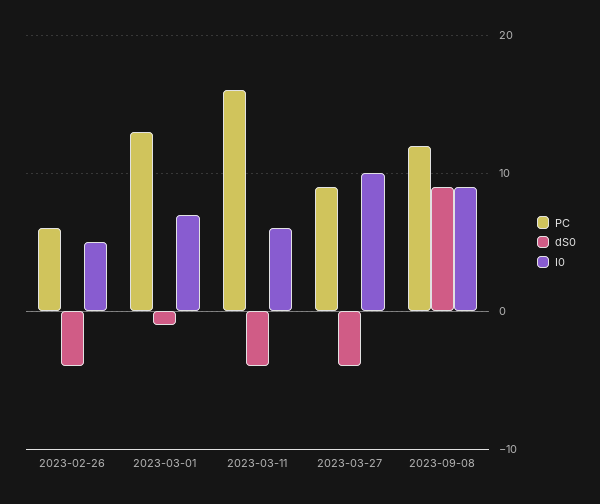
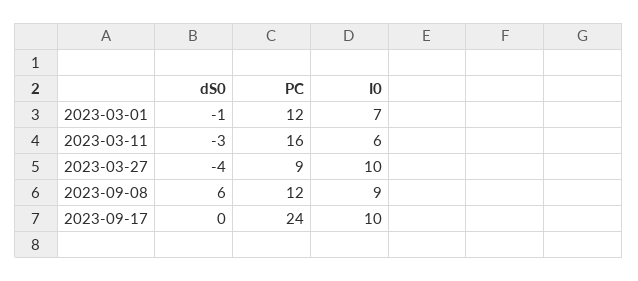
PC, 2023-02-26: 6 -> none
dS0, 2023-02-26: -4 -> none
I0, 2023-02-26: 5 -> none
PC, 2023-03-01: 13 -> 12
dS0, 2023-03-11: -4 -> -3
dS0, 2023-09-08: 9 -> 6
dS0, 2023-09-17: none -> 0
PC, 2023-09-17: none -> 24
I0, 2023-09-17: none -> 10

